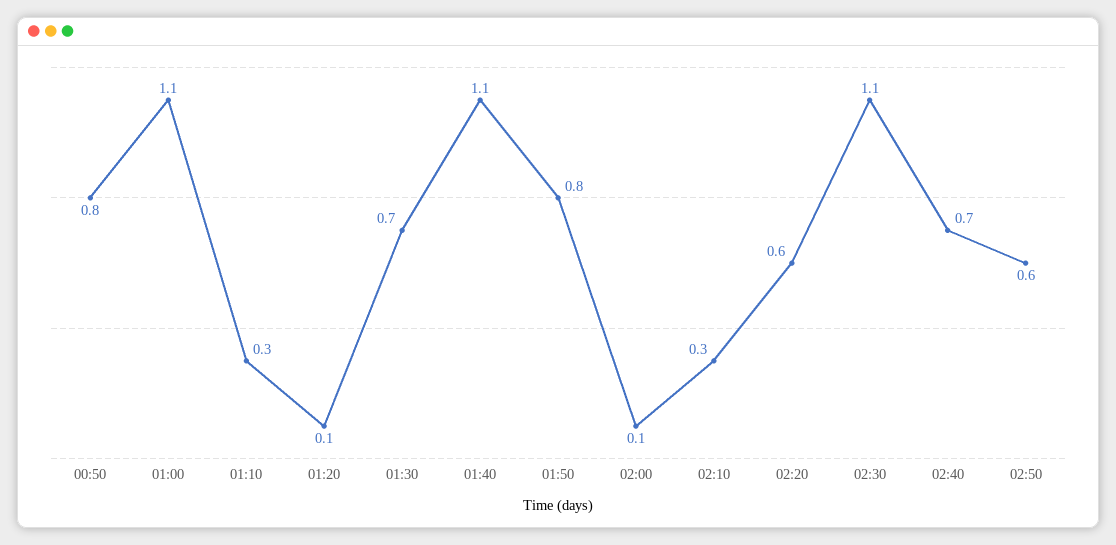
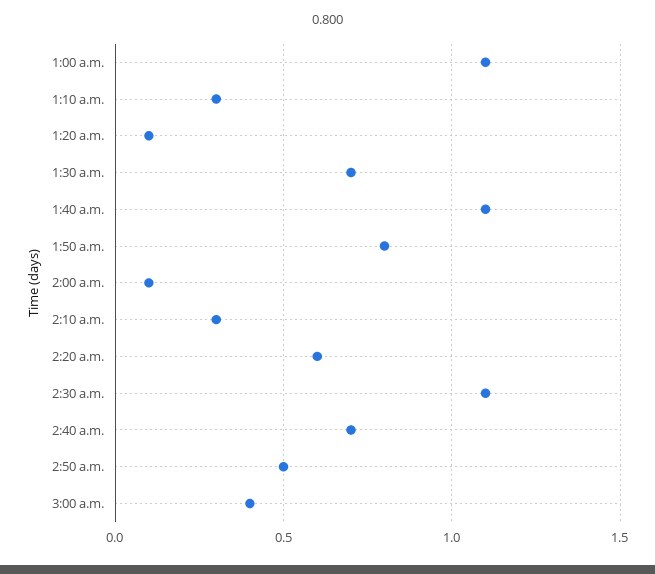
00:50: 0.8 -> none
02:50: 0.6 -> 0.5
3:00 a.m.: none -> 0.4

